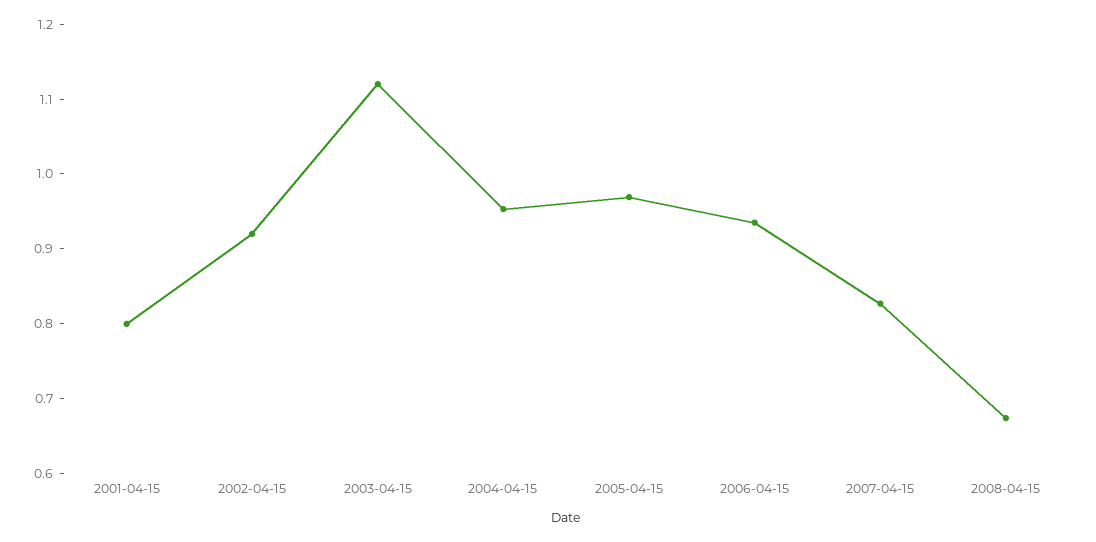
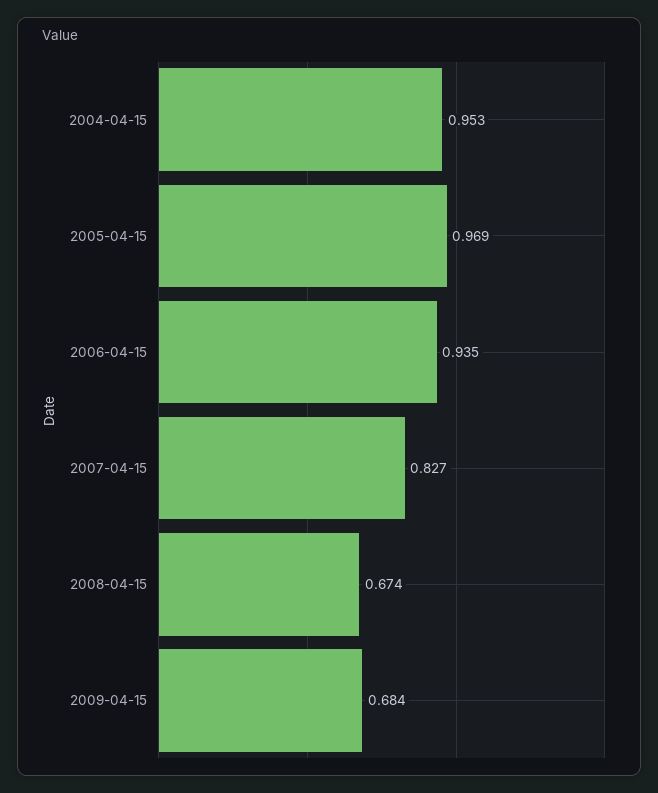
2001-04-15: 0.8 -> none
2002-04-15: 0.92 -> none
2003-04-15: 1.12 -> none
2009-04-15: none -> 0.684

